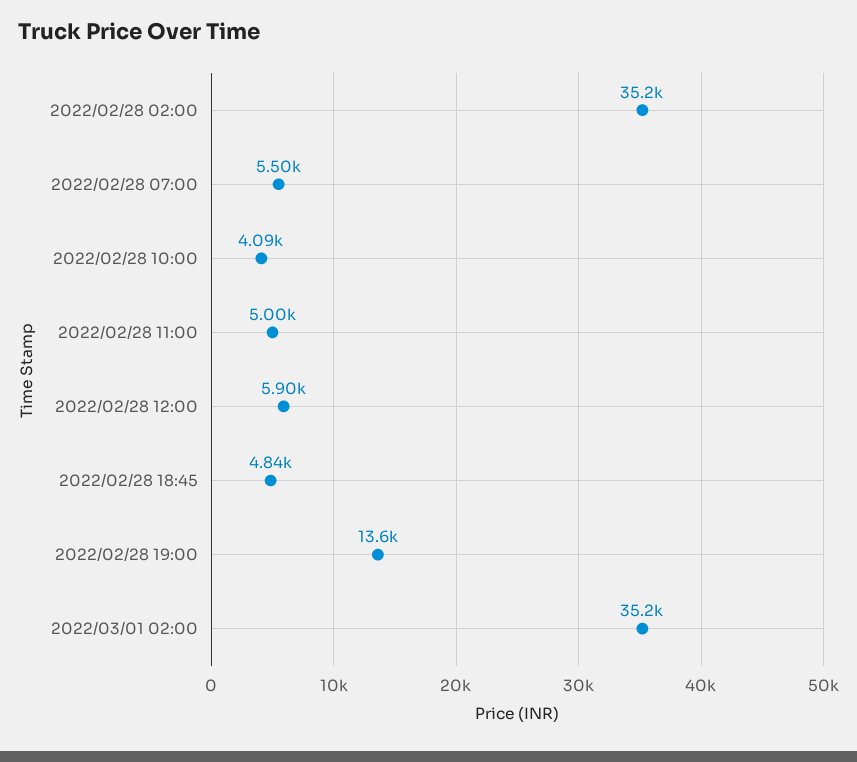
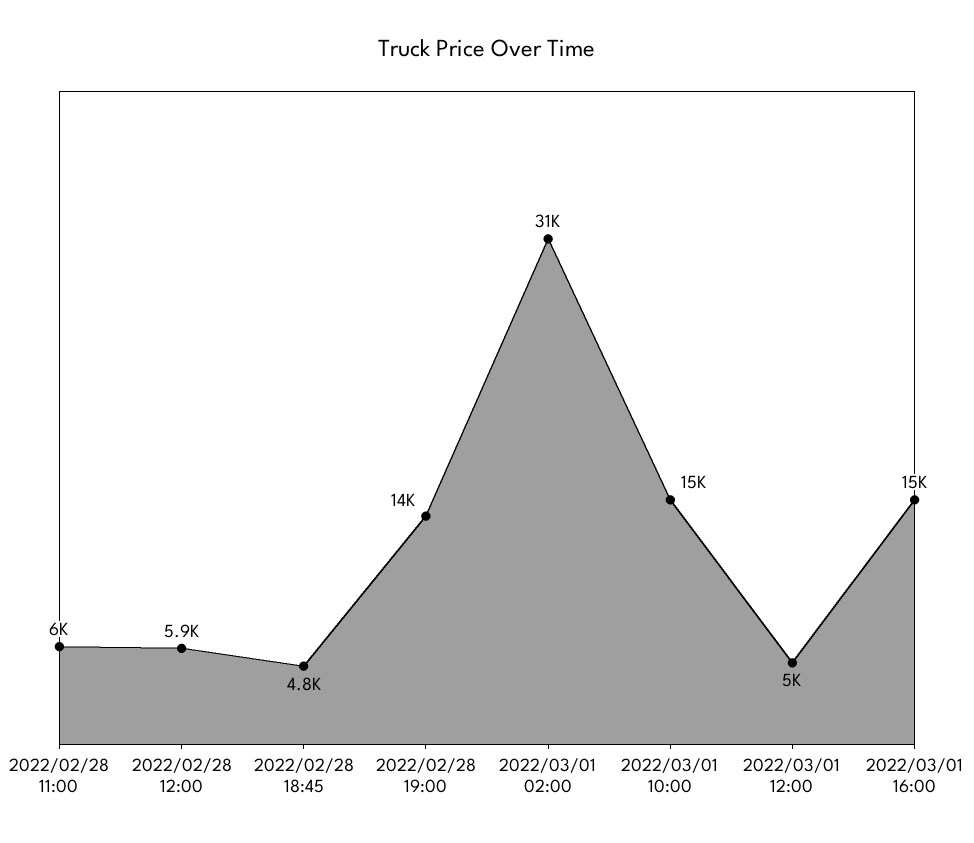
2022/02/28 02:00: 35200 -> none
2022/02/28 07:00: 5500 -> none
2022/02/28 10:00: 4090 -> none
2022/02/28 11:00: 5000 -> 6000
2022/03/01 02:00: 35200 -> 31000
2022/03/01 10:00: none -> 15000
2022/03/01 12:00: none -> 5000
2022/03/01 16:00: none -> 15000

